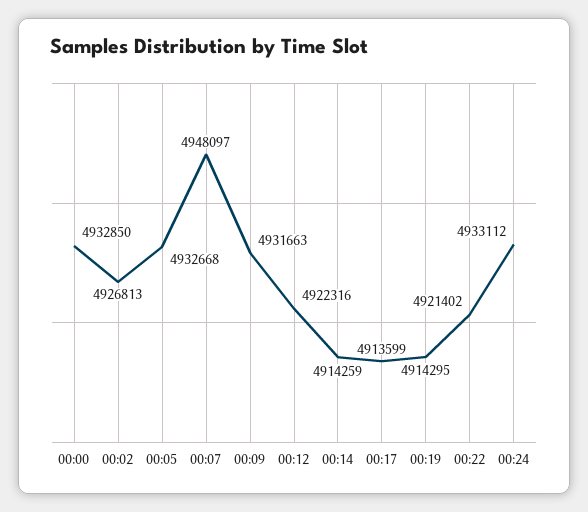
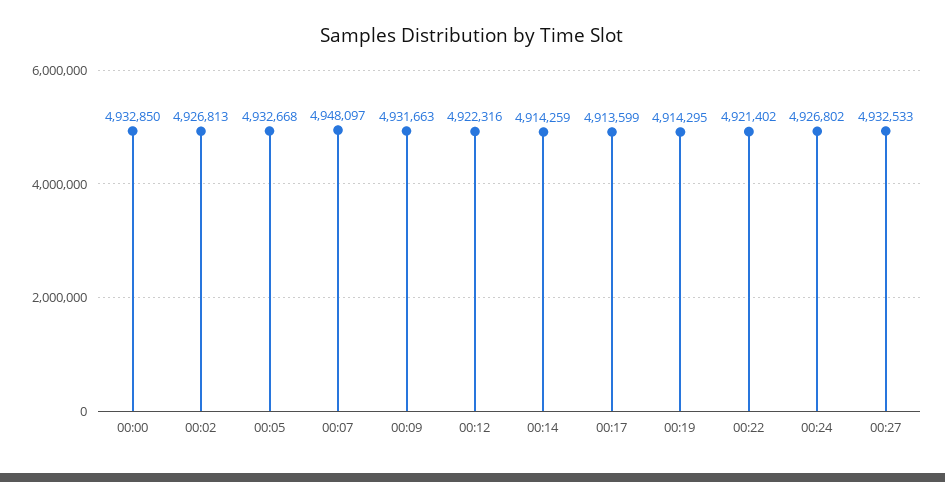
00:24: 4933112 -> 4926802
00:27: none -> 4932533

